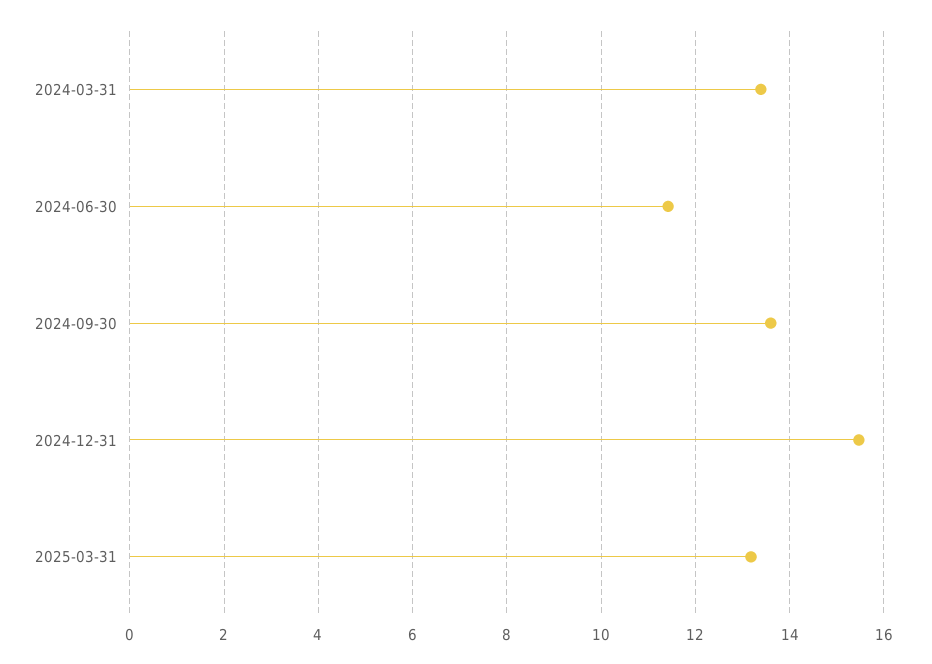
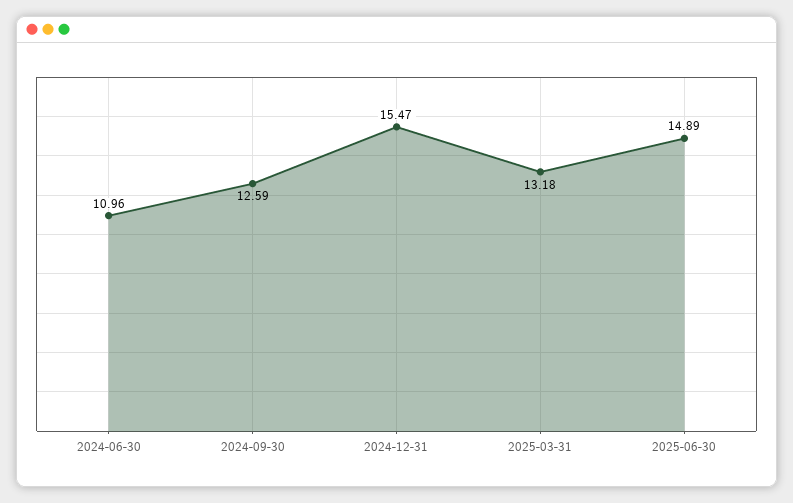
2024-03-31: 13.4 -> none
2024-06-30: 11.4 -> 10.96
2024-09-30: 13.6 -> 12.59
2025-06-30: none -> 14.89

